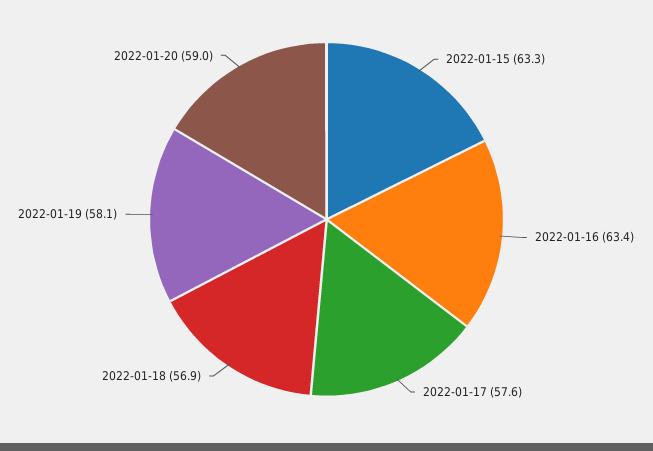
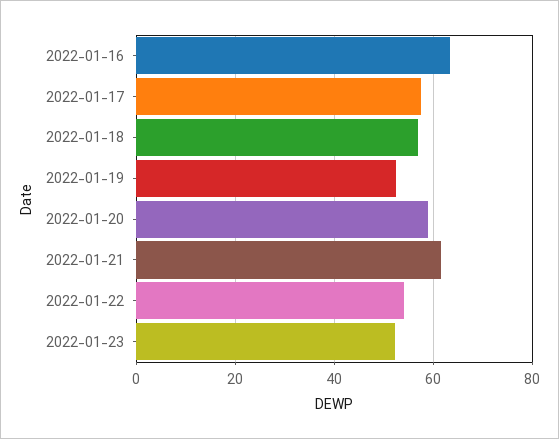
2022-01-15: 63.3 -> none
2022-01-19: 58.1 -> 52
2022-01-21: none -> 62
2022-01-22: none -> 54
2022-01-23: none -> 52

